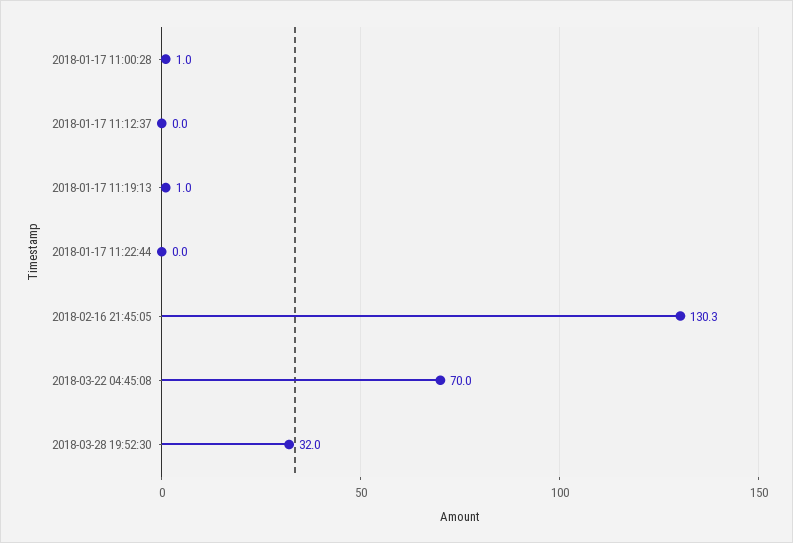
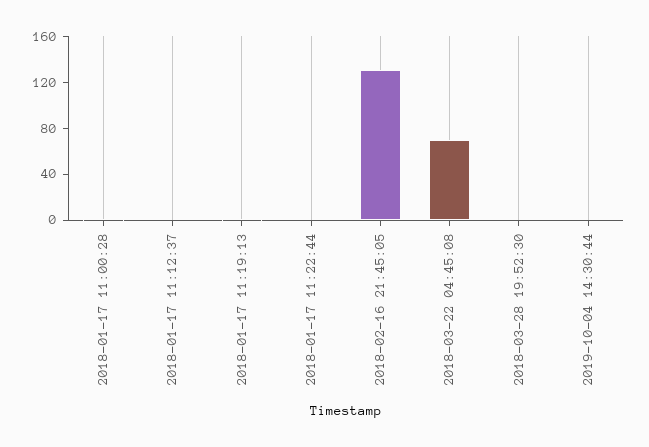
2018-03-28 19:52:30: 32 -> 0
2019-10-04 14:30:44: none -> 0

